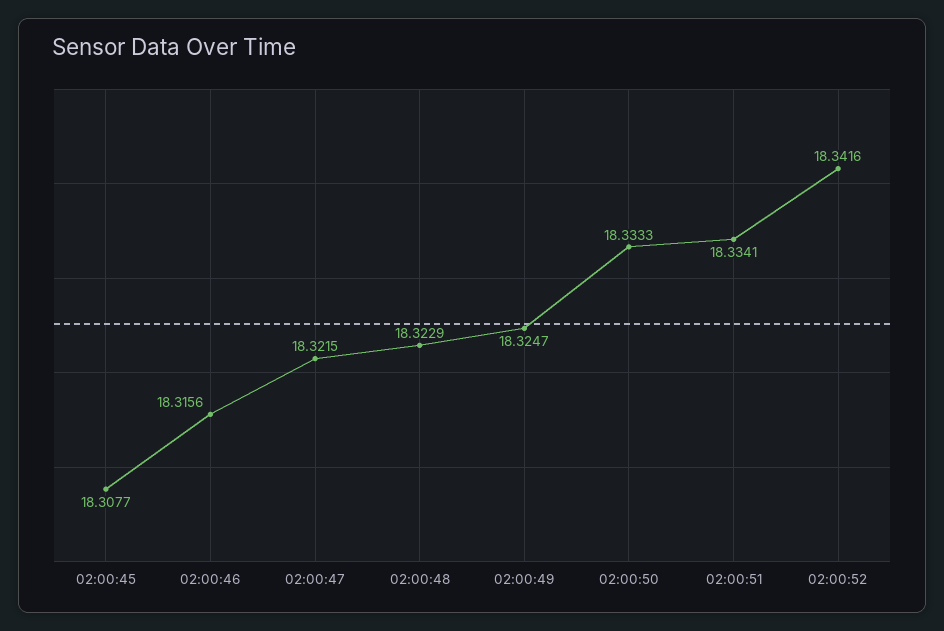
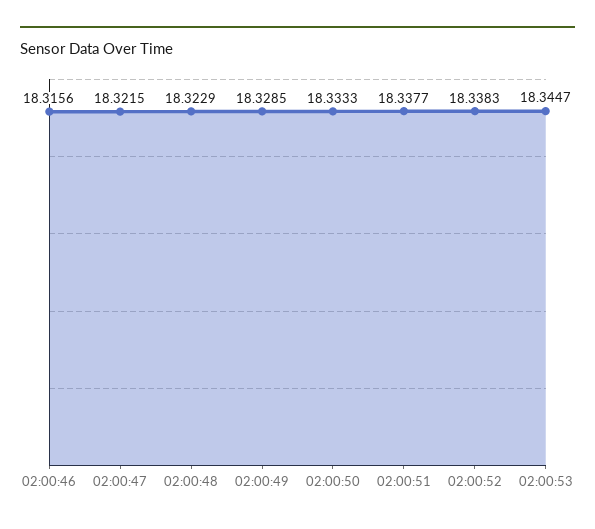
02:00:45: 18.3077 -> none
02:00:49: 18.3247 -> 18.3285
02:00:51: 18.3341 -> 18.3377
02:00:52: 18.3416 -> 18.3383
02:00:53: none -> 18.3447

